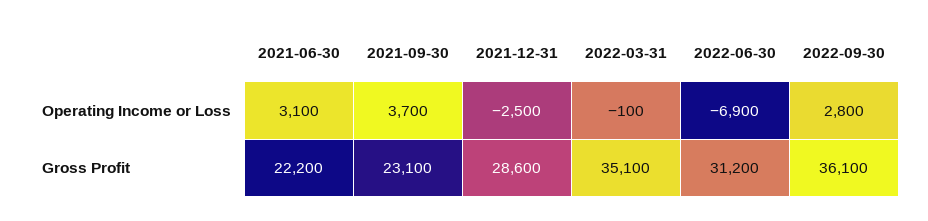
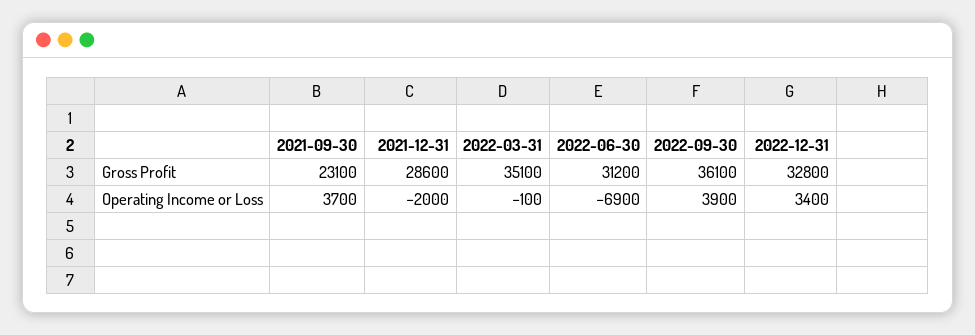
2021-06-30, Operating Income or Loss: 3100 -> none
2021-12-31, Operating Income or Loss: -2500 -> -2000
2022-09-30, Operating Income or Loss: 2800 -> 3900
2021-06-30, Gross Profit: 22200 -> none
2022-12-31, Gross Profit: none -> 32800
2022-12-31, Operating Income or Loss: none -> 3400

